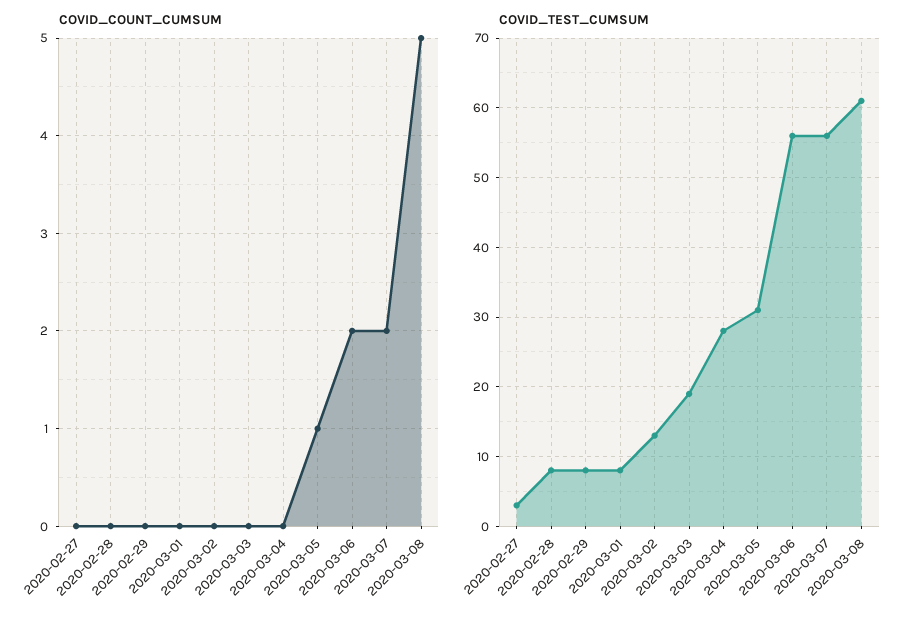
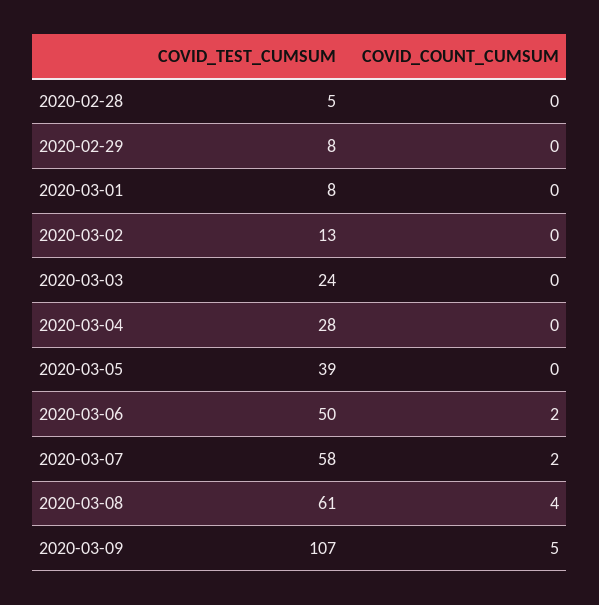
COVID_COUNT_CUMSUM, 2020-02-27: 0 -> none
COVID_COUNT_CUMSUM, 2020-03-05: 1 -> 0
COVID_COUNT_CUMSUM, 2020-03-08: 5 -> 4
COVID_TEST_CUMSUM, 2020-02-27: 3 -> none
COVID_TEST_CUMSUM, 2020-02-28: 8 -> 5
COVID_TEST_CUMSUM, 2020-03-03: 19 -> 24
COVID_TEST_CUMSUM, 2020-03-05: 31 -> 39
COVID_TEST_CUMSUM, 2020-03-06: 56 -> 50
COVID_TEST_CUMSUM, 2020-03-07: 56 -> 58
COVID_TEST_CUMSUM, 2020-03-09: none -> 107
COVID_COUNT_CUMSUM, 2020-03-09: none -> 5

